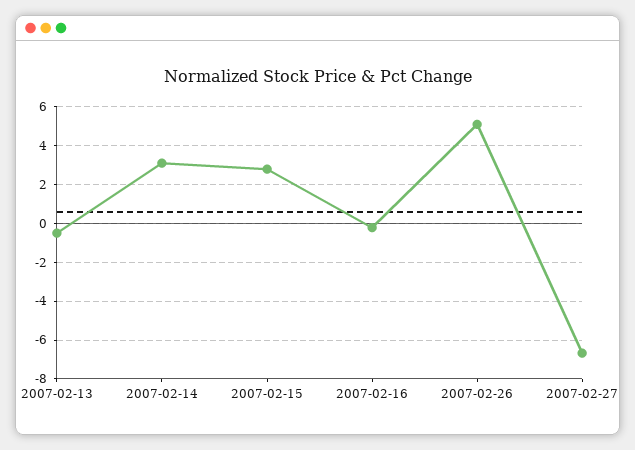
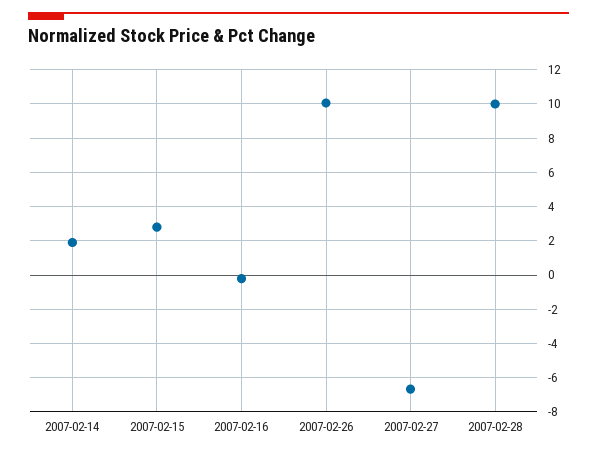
2007-02-13: -0.5 -> none
2007-02-14: 3 -> 2
2007-02-26: 5 -> 10
2007-02-28: none -> 10

